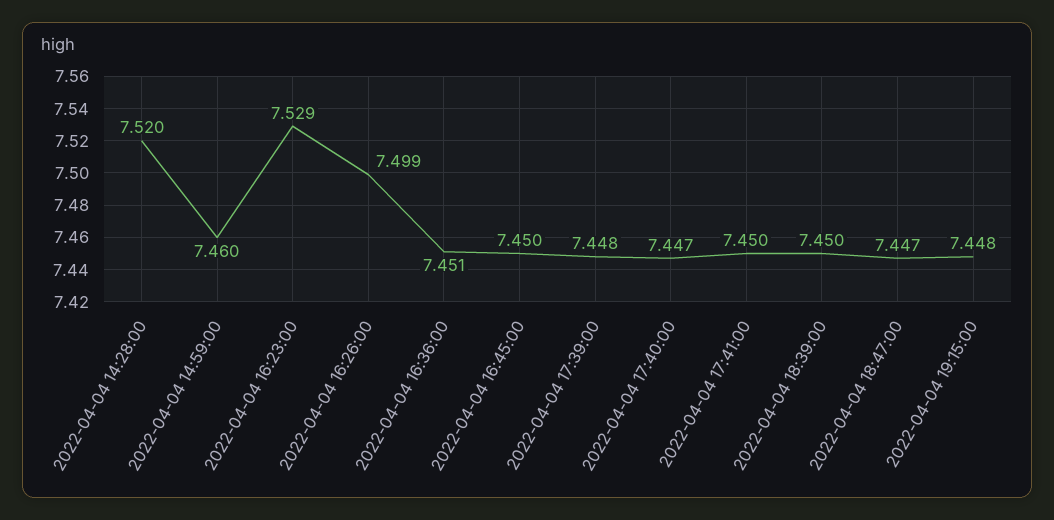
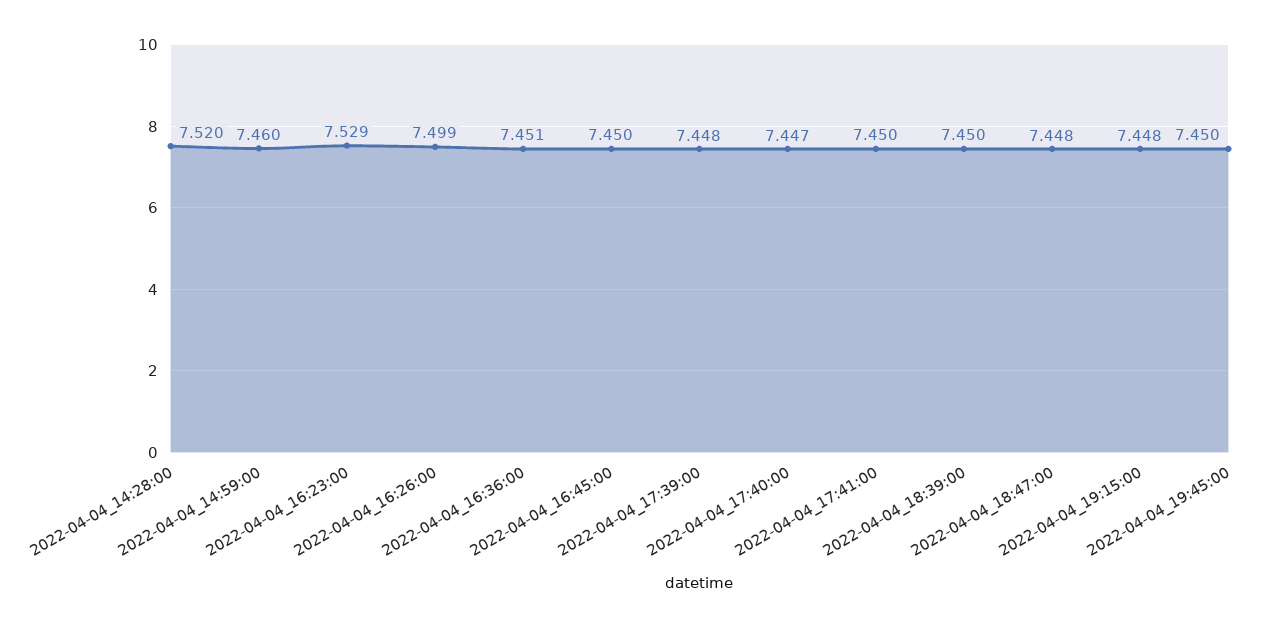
2022-04-04 18:47:00: 7.447 -> 7.448
2022-04-04_19:45:00: none -> 7.45

